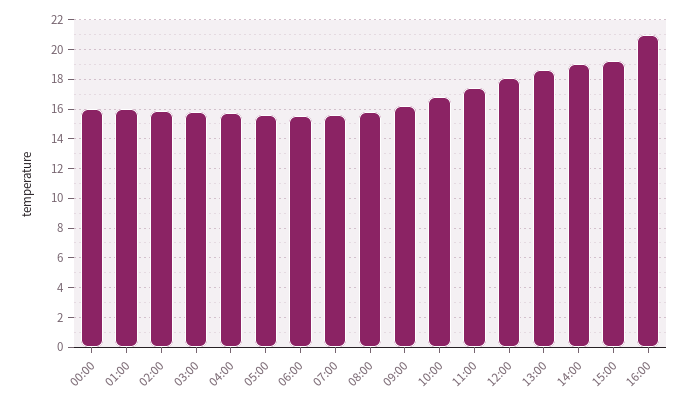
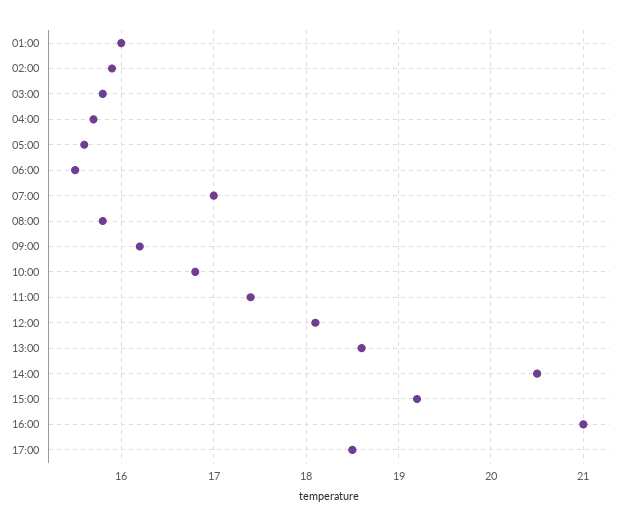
00:00: 16 -> none
07:00: 15.5 -> 17
14:00: 19 -> 20.5
17:00: none -> 18.5

